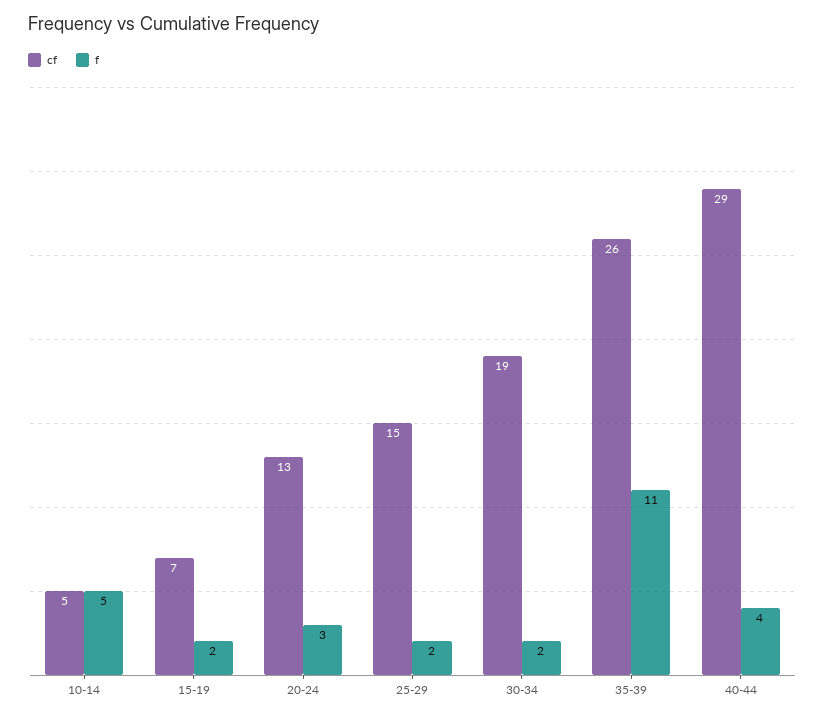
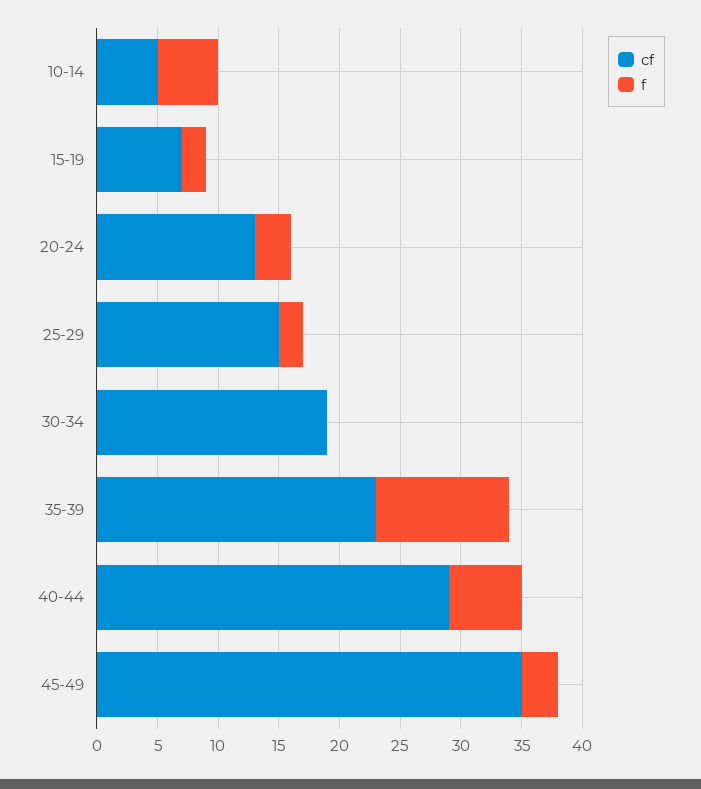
f, 30-34: 2 -> 0
cf, 35-39: 26 -> 23
f, 40-44: 4 -> 6
cf, 45-49: none -> 35
f, 45-49: none -> 3

